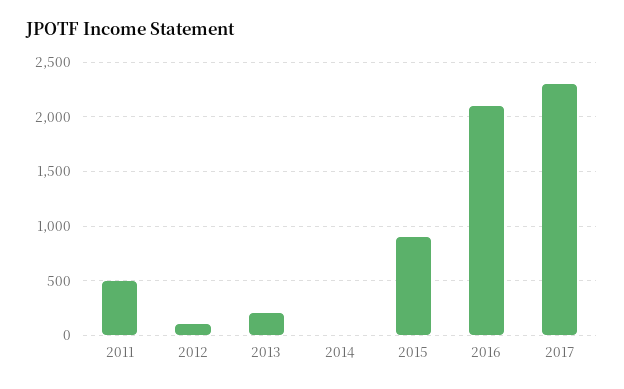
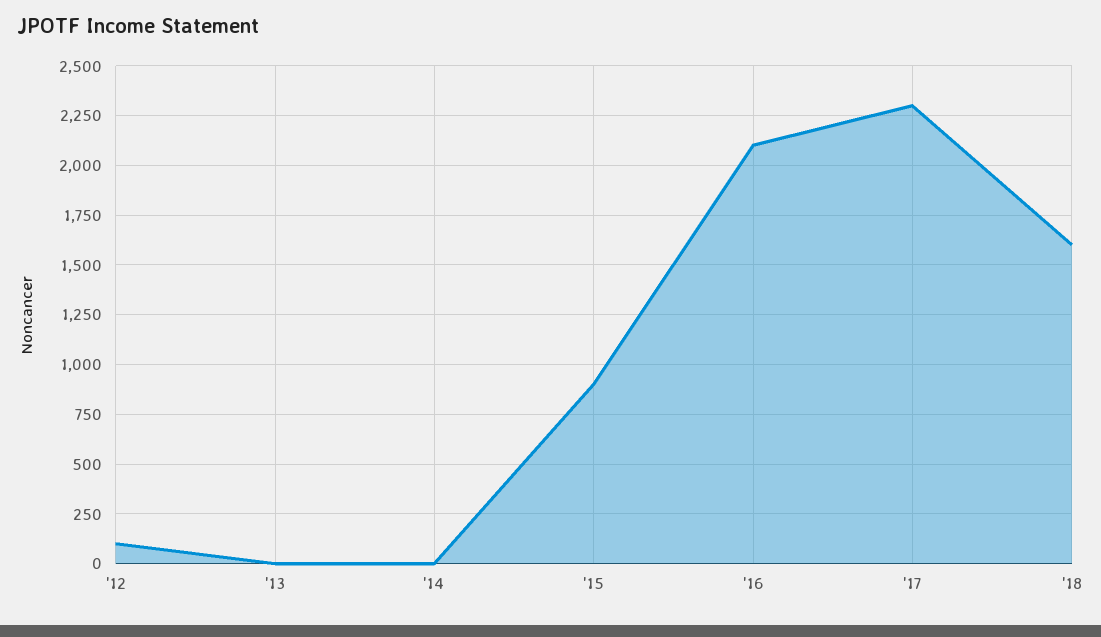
2011: 500 -> none
2013: 200 -> 0
'18: none -> 1600

